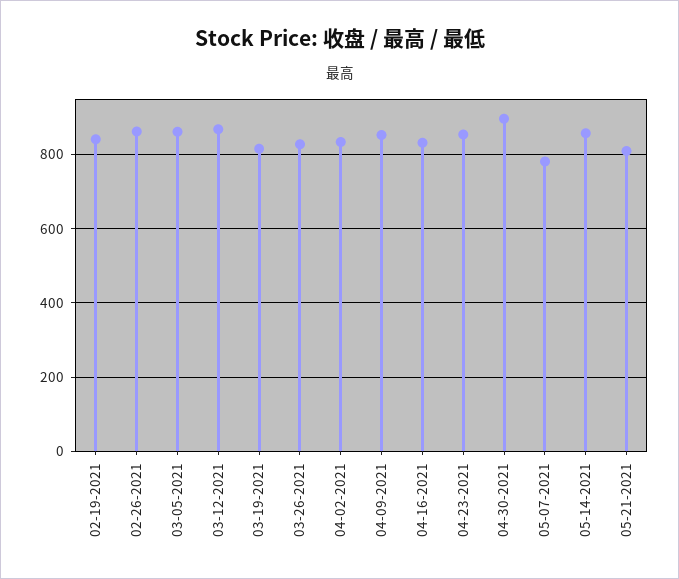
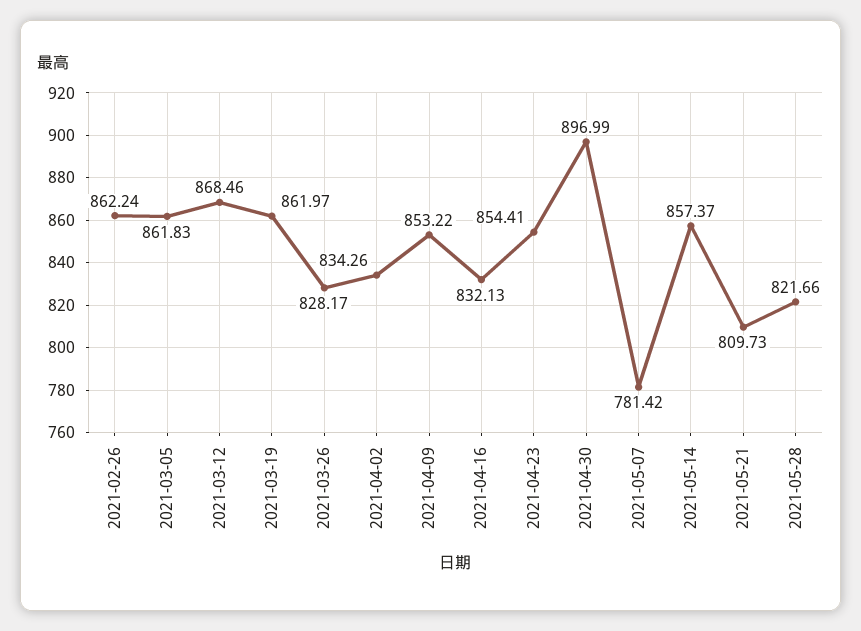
02-19-2021: 840 -> none
03-19-2021: 820 -> 861.97
2021-05-28: none -> 821.66

